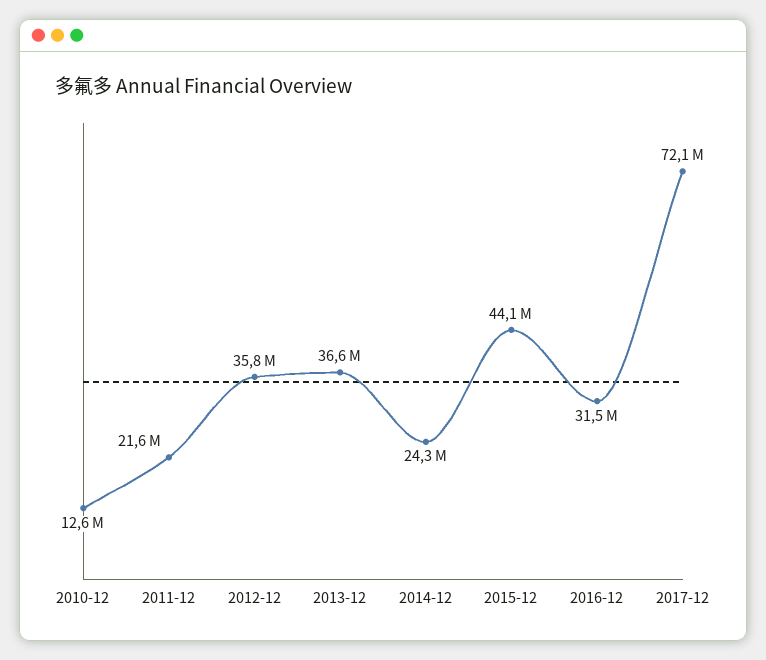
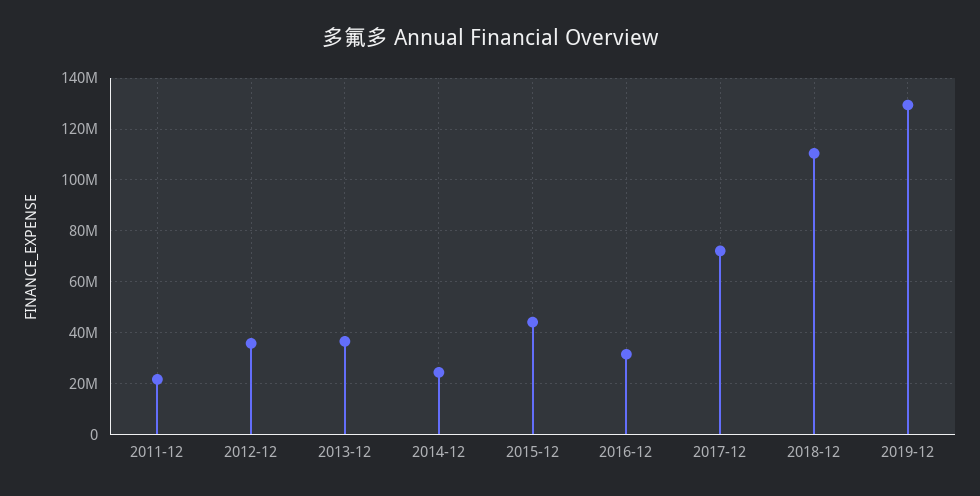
2010-12: 12600000 -> none
2018-12: none -> 110000000
2019-12: none -> 130000000

